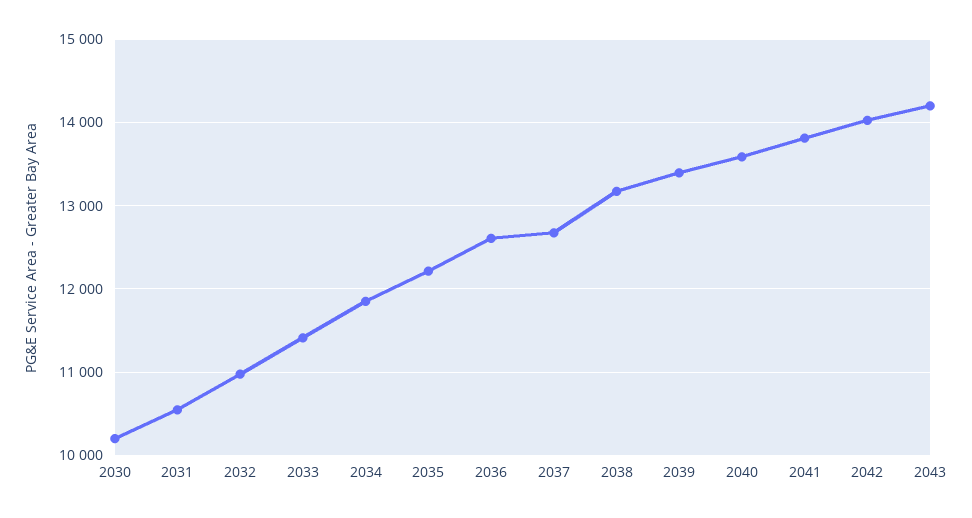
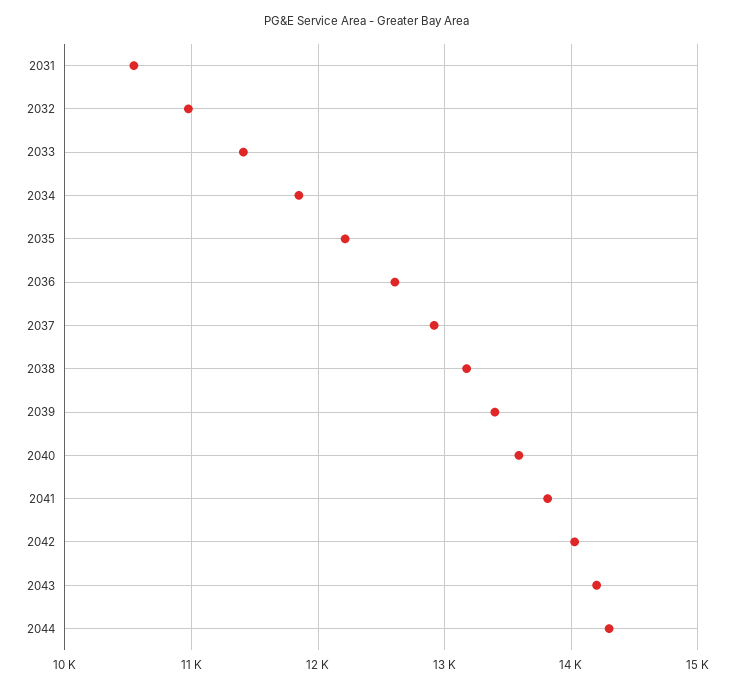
2030: 10200 -> none
2037: 12700 -> 12900
2044: none -> 14300

